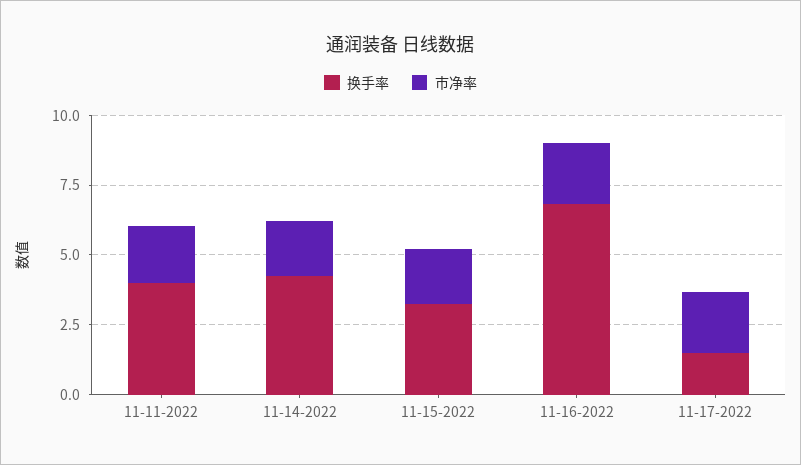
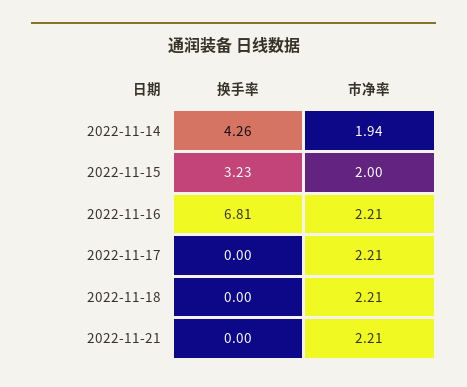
换手率, 11-11-2022: 4 -> none
市净率, 11-11-2022: 2 -> none
换手率, 11-17-2022: 1.5 -> 0
换手率, 2022-11-18: none -> 0
市净率, 2022-11-18: none -> 2.21
换手率, 2022-11-21: none -> 0
市净率, 2022-11-21: none -> 2.21

